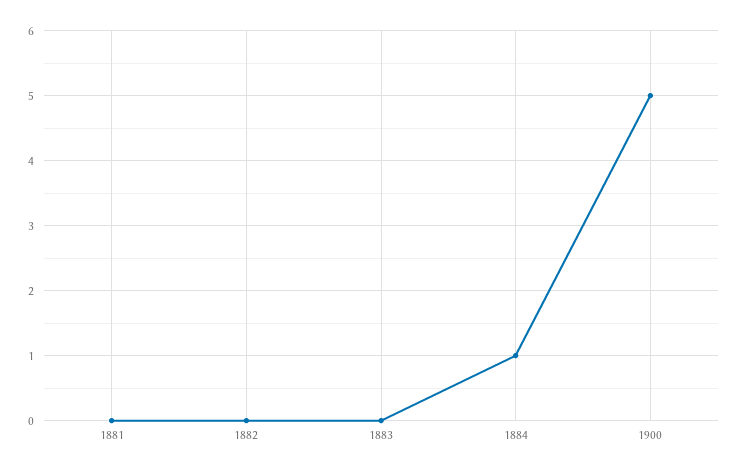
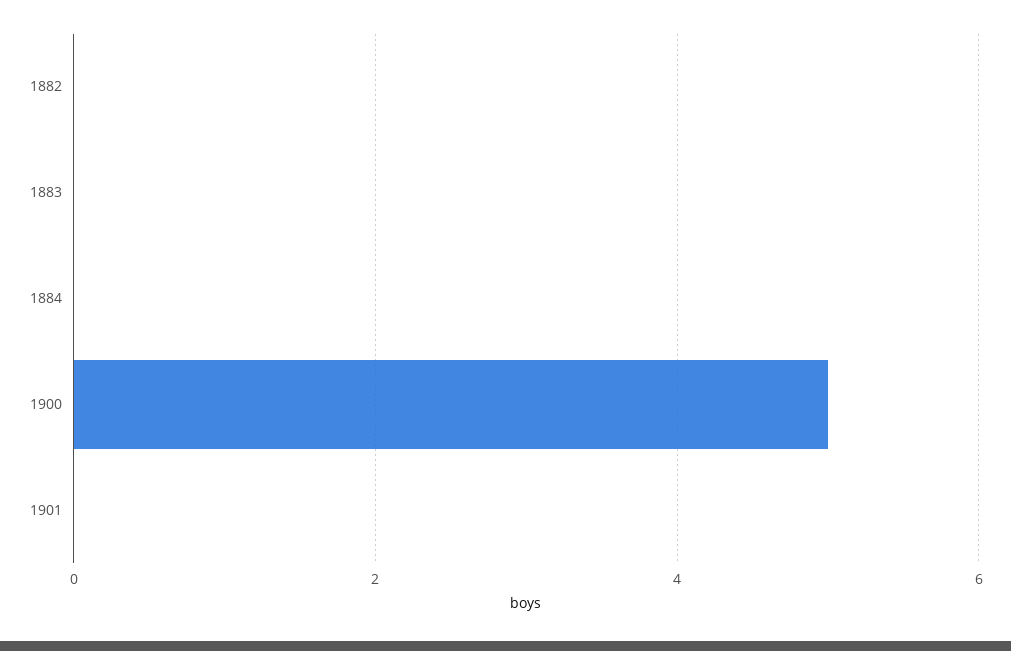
1881: 0 -> none
1884: 1 -> 0
1901: none -> 0

